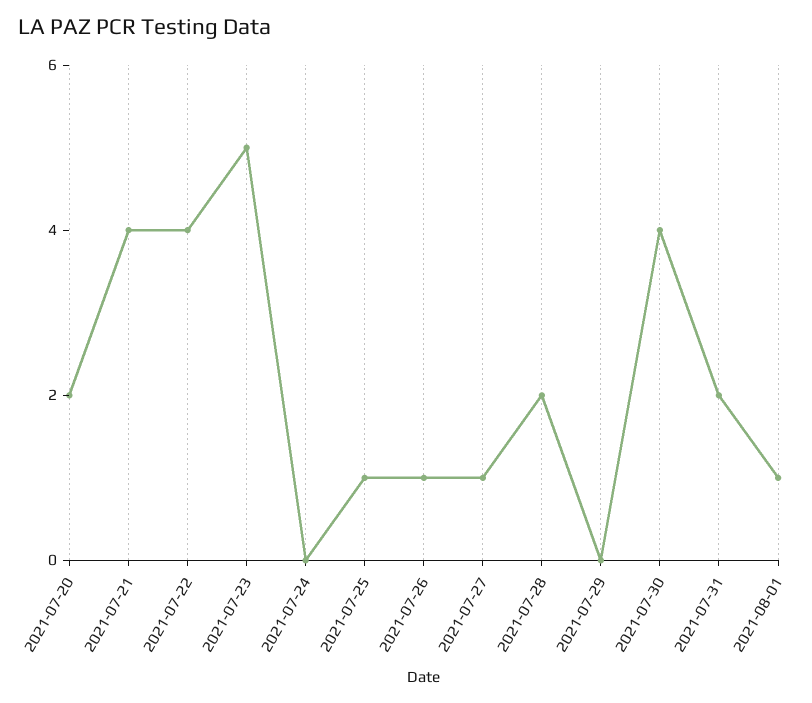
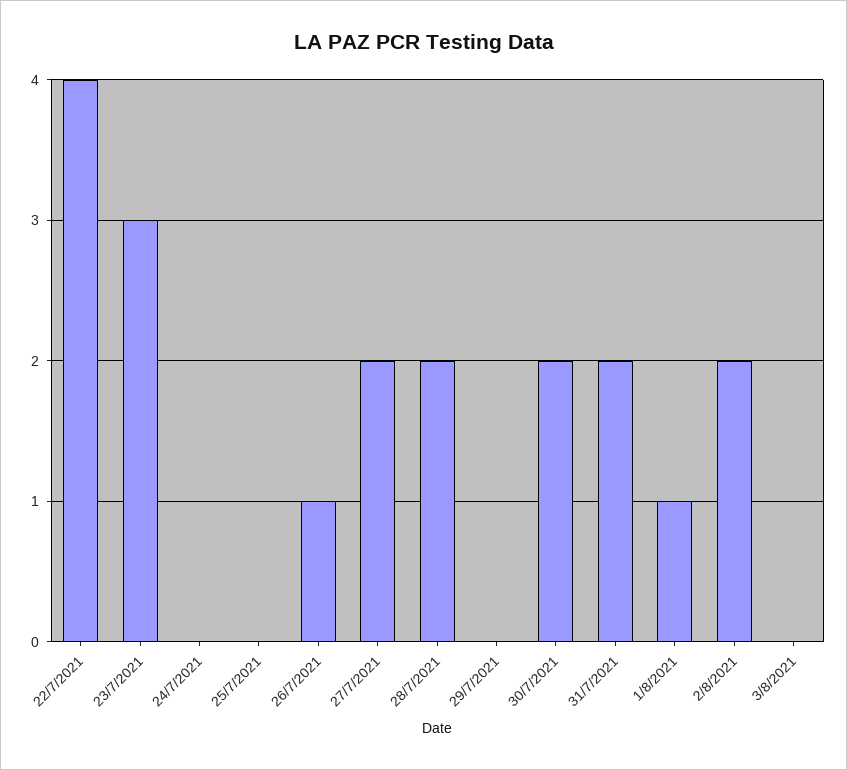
2021-07-20: 2 -> none
2021-07-21: 4 -> none
2021-07-23: 5 -> 3
2021-07-25: 1 -> 0
2021-07-27: 1 -> 2
2021-07-30: 4 -> 2
2/8/2021: none -> 2
3/8/2021: none -> 0

